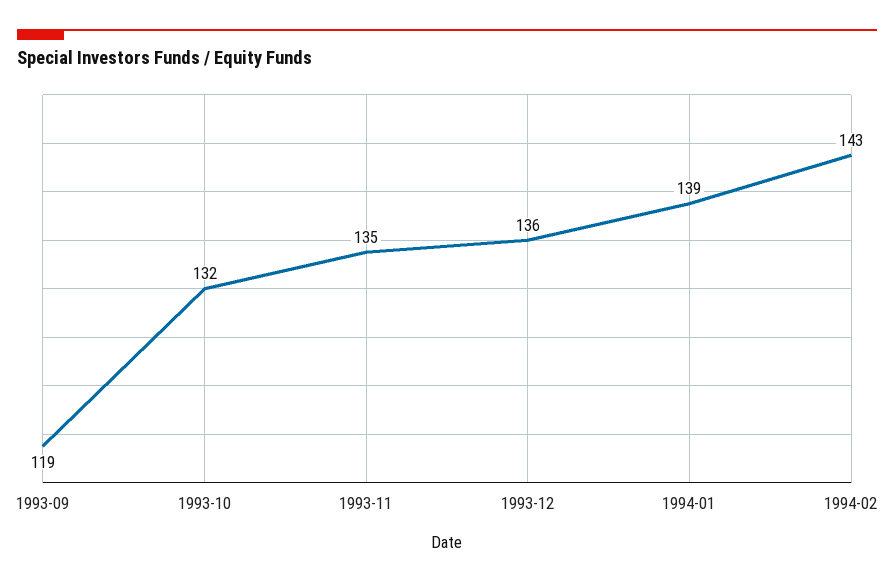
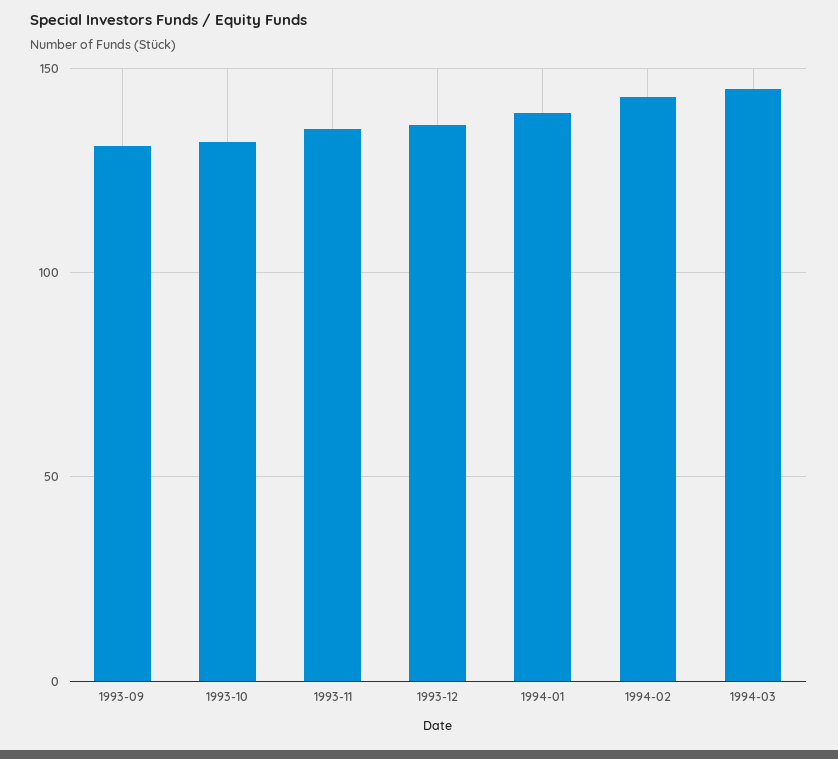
1993-09: 119 -> 130
1994-03: none -> 145

